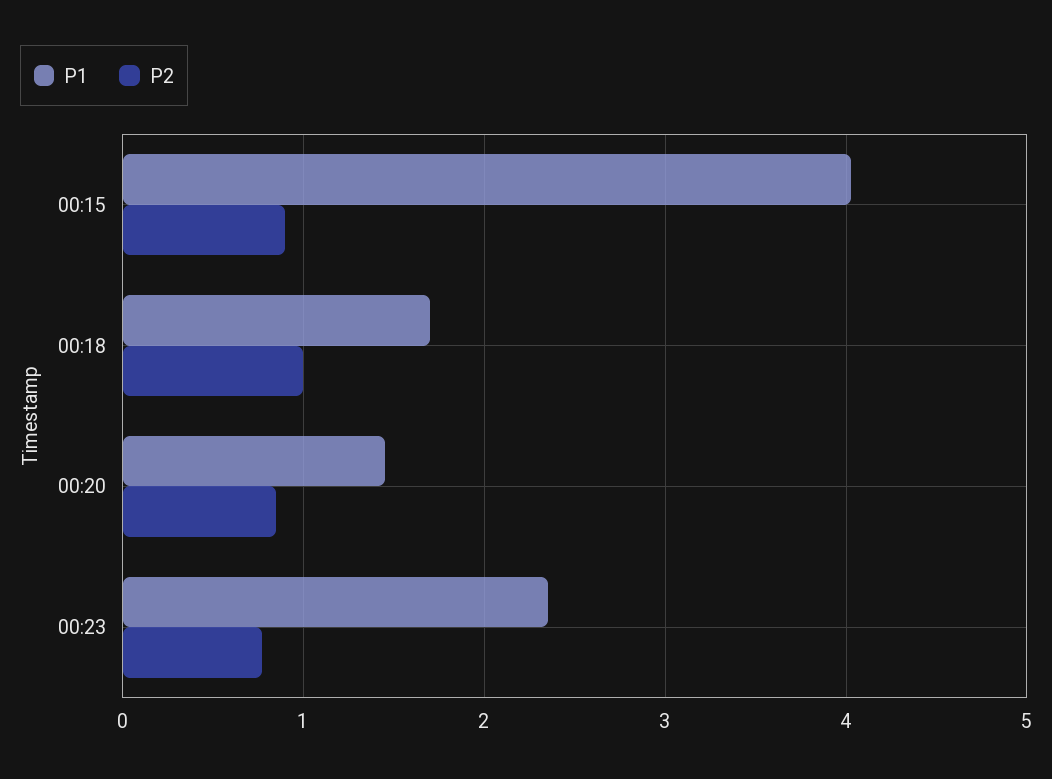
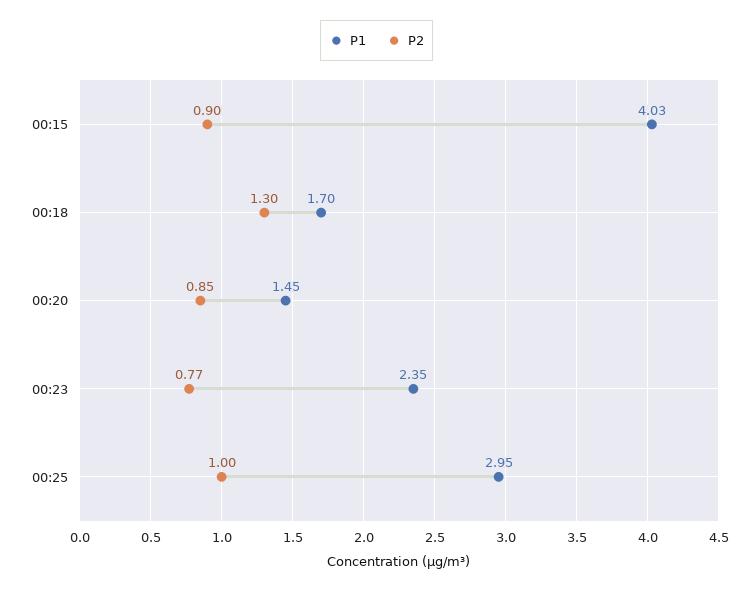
P2, 00:18: 1 -> 1.3
P1, 00:25: none -> 2.95
P2, 00:25: none -> 1

